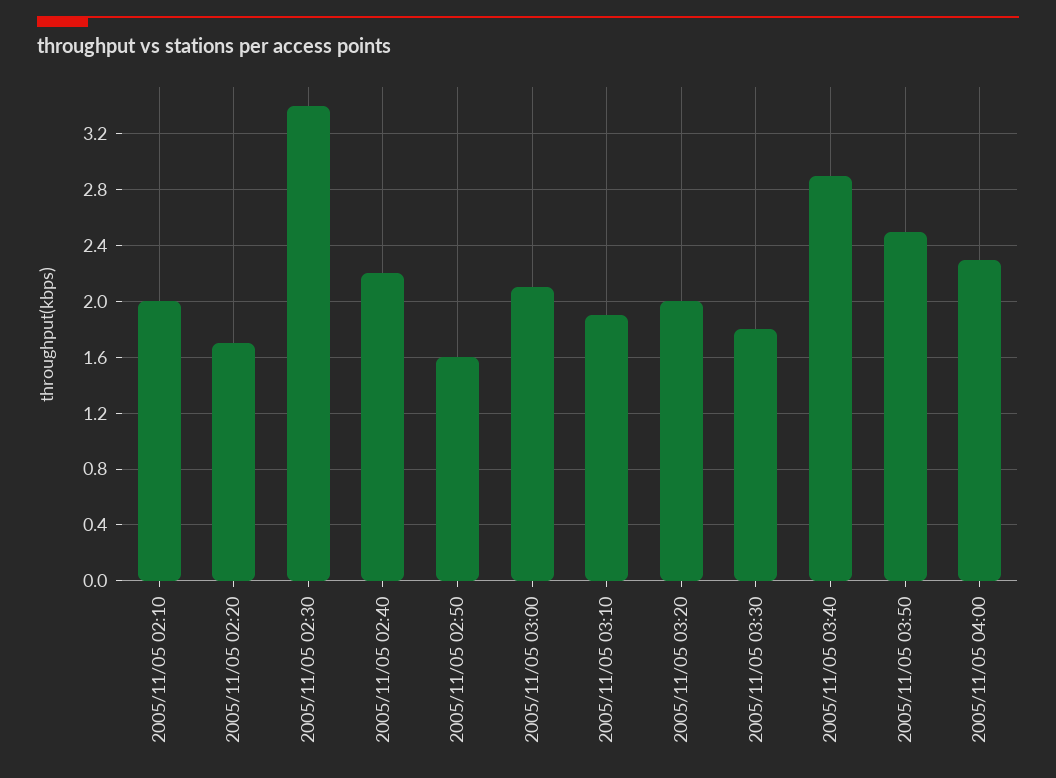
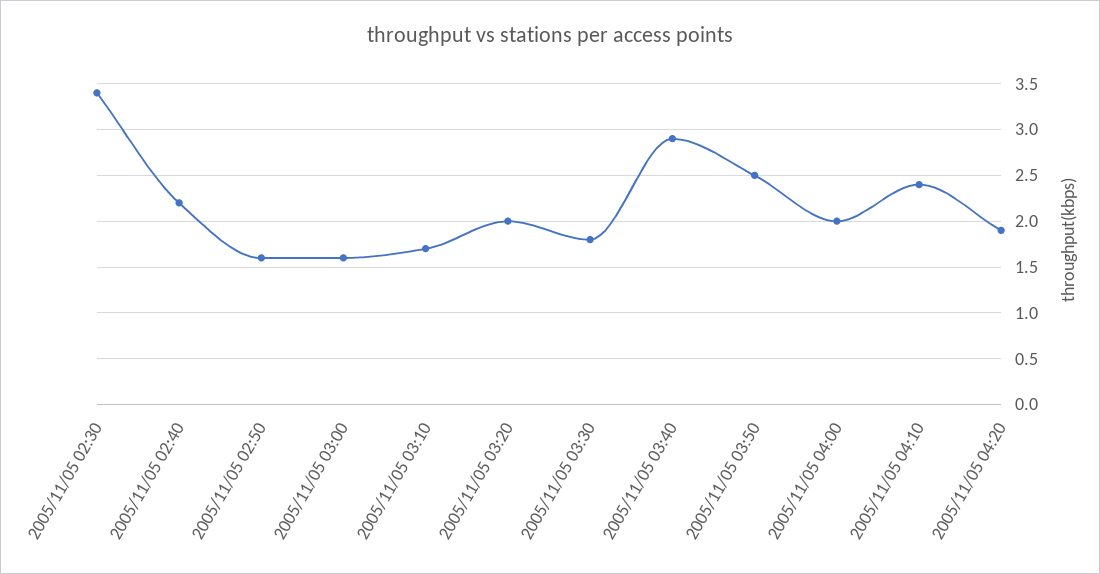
2005/11/05 02:10: 2 -> none
2005/11/05 02:20: 1.7 -> none
2005/11/05 03:00: 2.1 -> 1.6
2005/11/05 03:10: 1.9 -> 1.7
2005/11/05 04:00: 2.3 -> 2
2005/11/05 04:10: none -> 2.4
2005/11/05 04:20: none -> 1.9

